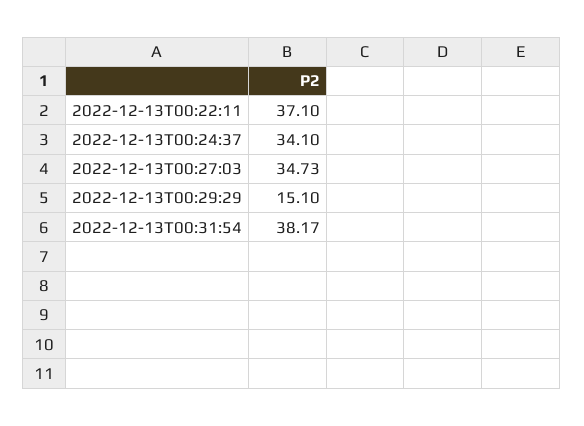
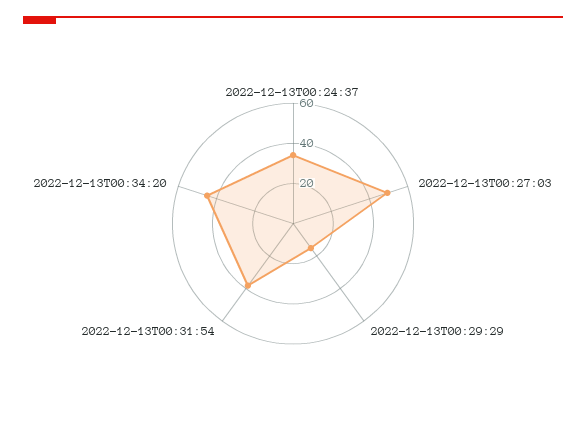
2022-12-13T00:22:11: 37.1 -> none
2022-12-13T00:27:03: 34.73 -> 50
2022-12-13T00:34:20: none -> 45

